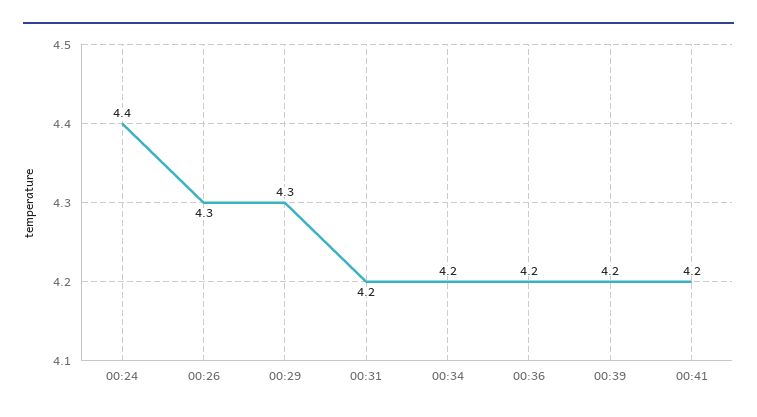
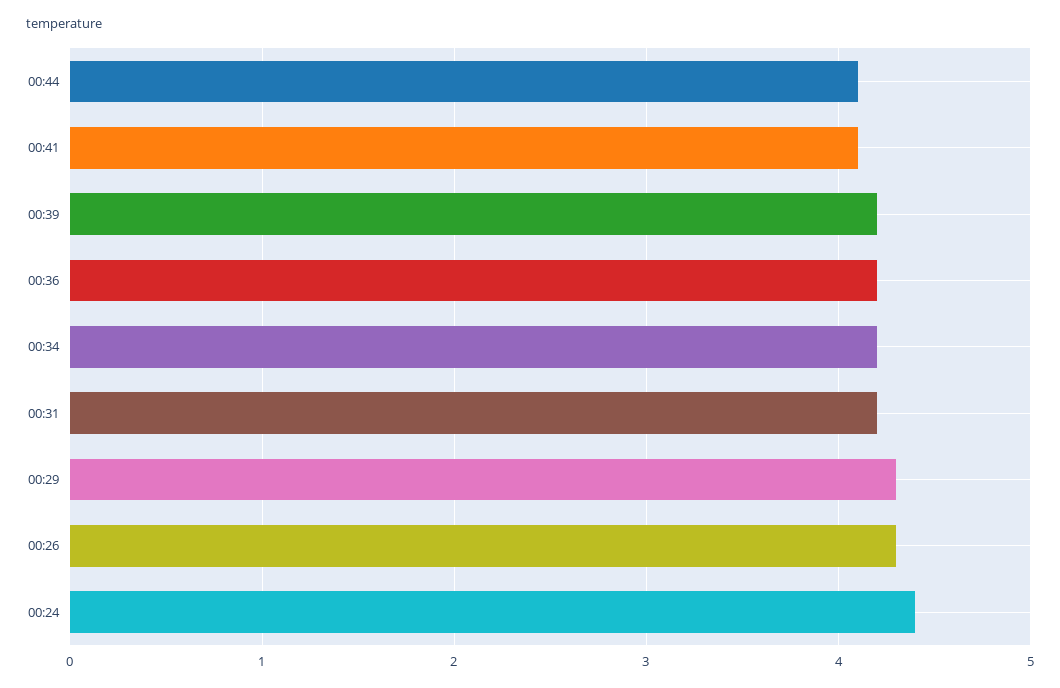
00:41: 4.2 -> 4.1
00:44: none -> 4.1

